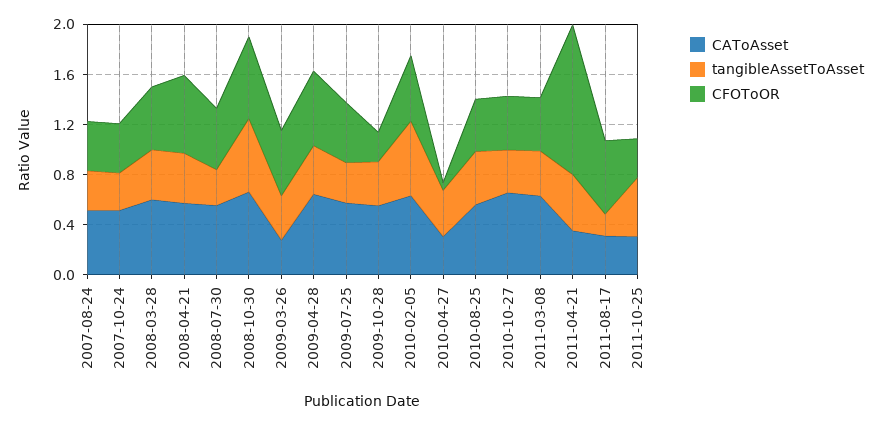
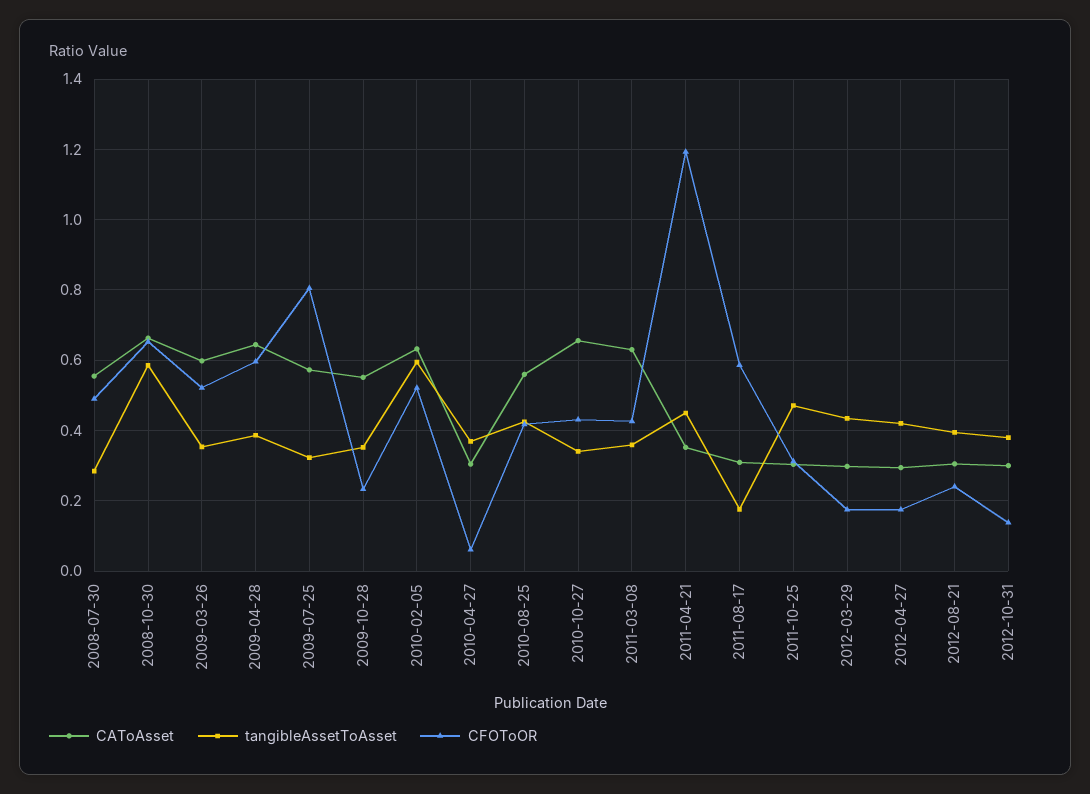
CAToAsset, 2007-08-24: 0.5 -> none
tangibleAssetToAsset, 2007-08-24: 0.3 -> none
CFOToOR, 2007-08-24: 0.4 -> none
CAToAsset, 2007-10-24: 0.5 -> none
tangibleAssetToAsset, 2007-10-24: 0.3 -> none
CFOToOR, 2007-10-24: 0.4 -> none
CAToAsset, 2008-03-28: 0.6 -> none
tangibleAssetToAsset, 2008-03-28: 0.4 -> none
CFOToOR, 2008-03-28: 0.5 -> none
CAToAsset, 2008-04-21: 0.6 -> none
tangibleAssetToAsset, 2008-04-21: 0.4 -> none
CFOToOR, 2008-04-21: 0.6 -> none
CAToAsset, 2009-03-26: 0.3 -> 0.6
CFOToOR, 2009-07-25: 0.5 -> 0.8
CAToAsset, 2012-03-29: none -> 0.3
tangibleAssetToAsset, 2012-03-29: none -> 0.44
CFOToOR, 2012-03-29: none -> 0.18
CAToAsset, 2012-04-27: none -> 0.3
tangibleAssetToAsset, 2012-04-27: none -> 0.42
CFOToOR, 2012-04-27: none -> 0.18
CAToAsset, 2012-08-21: none -> 0.3
tangibleAssetToAsset, 2012-08-21: none -> 0.4
CFOToOR, 2012-08-21: none -> 0.24
CAToAsset, 2012-10-31: none -> 0.3
tangibleAssetToAsset, 2012-10-31: none -> 0.38
CFOToOR, 2012-10-31: none -> 0.14

